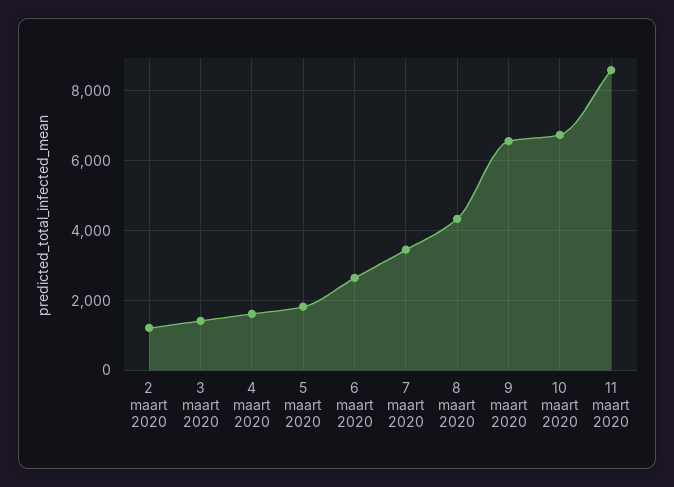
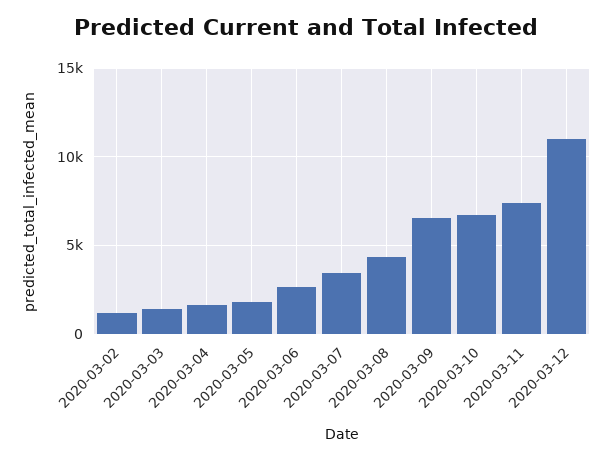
11 maart 2020: 8600 -> 7500
2020-03-12: none -> 11000

